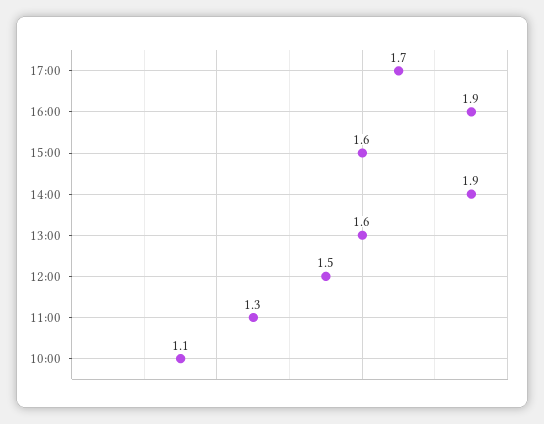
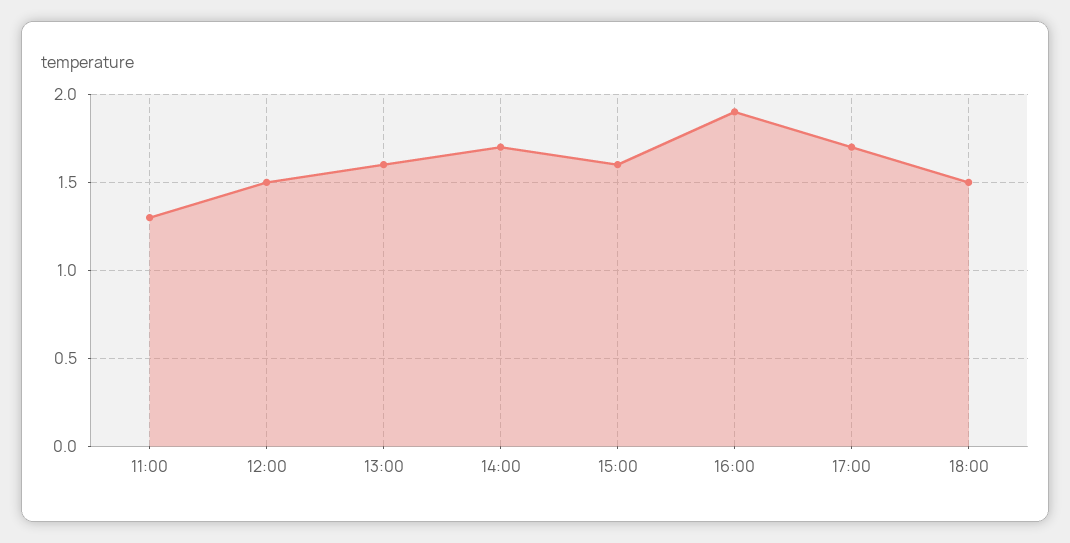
14:00: 1.9 -> 1.7
10:00: 1.1 -> none
18:00: none -> 1.5

